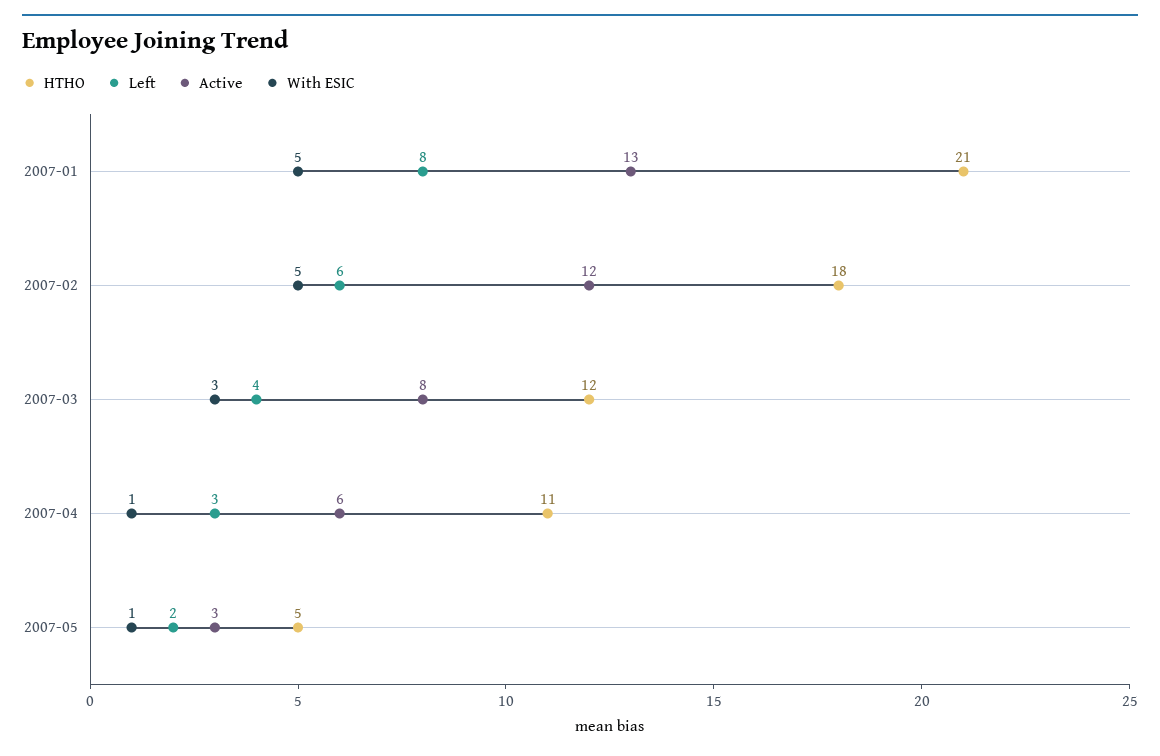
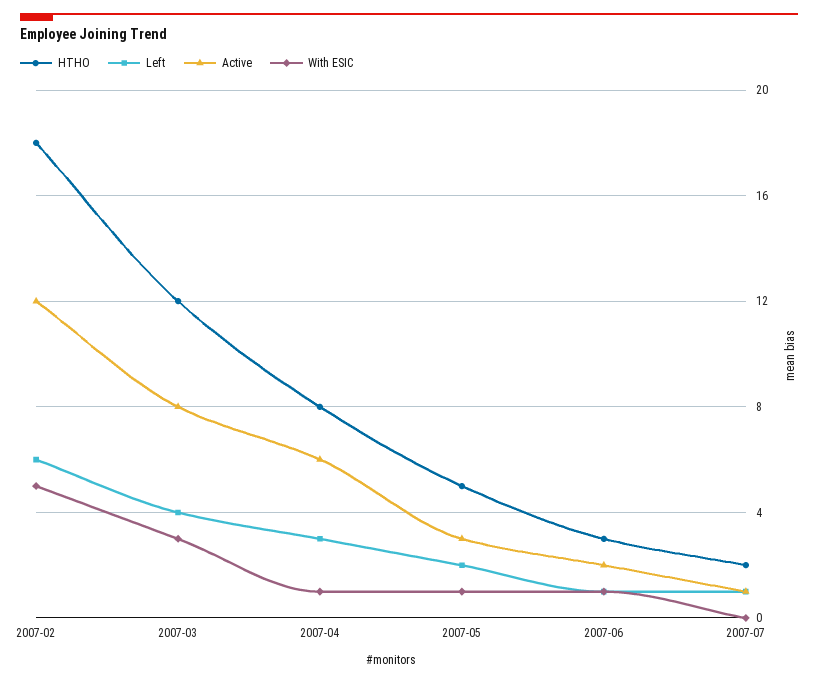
HTHO, 2007-01: 21 -> none
Left, 2007-01: 8 -> none
Active, 2007-01: 13 -> none
With ESIC, 2007-01: 5 -> none
HTHO, 2007-04: 11 -> 8
HTHO, 2007-06: none -> 3
Left, 2007-06: none -> 1
Active, 2007-06: none -> 2
With ESIC, 2007-06: none -> 1
HTHO, 2007-07: none -> 2
Left, 2007-07: none -> 1
Active, 2007-07: none -> 1
With ESIC, 2007-07: none -> 0

